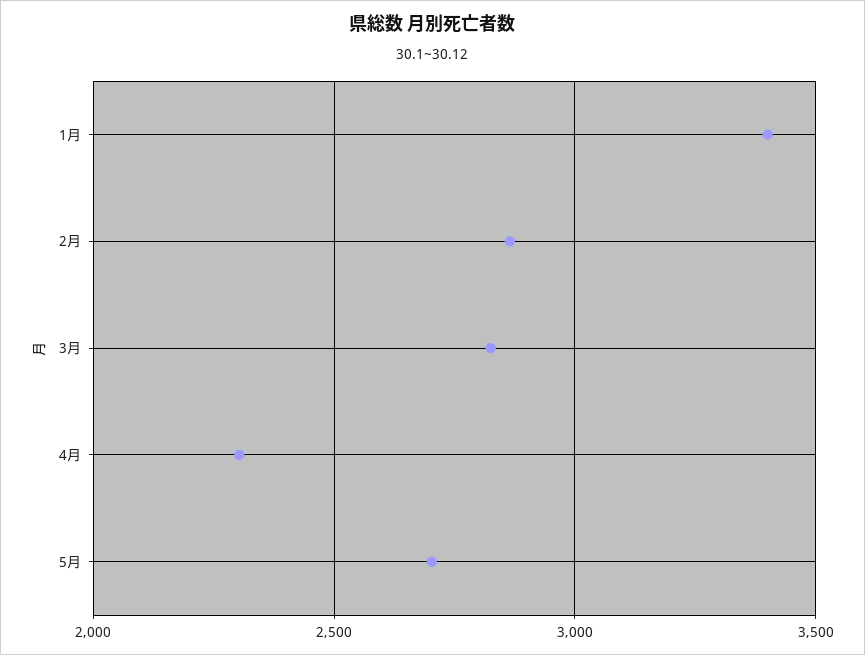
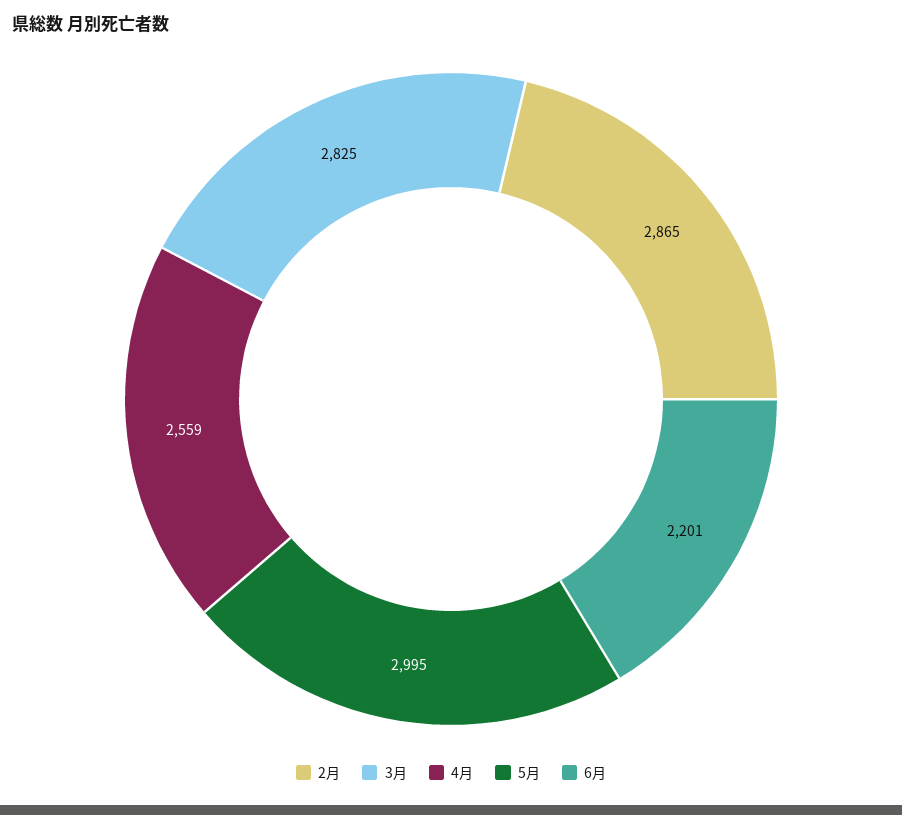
1月: 3400 -> none
4月: 2300 -> 2559
5月: 2700 -> 2995
6月: none -> 2201

